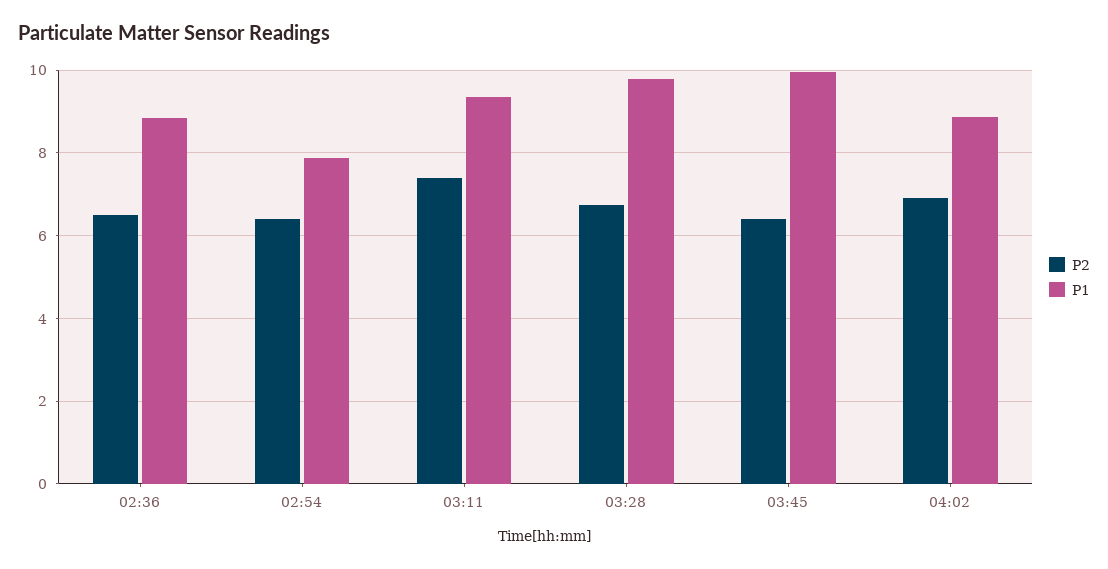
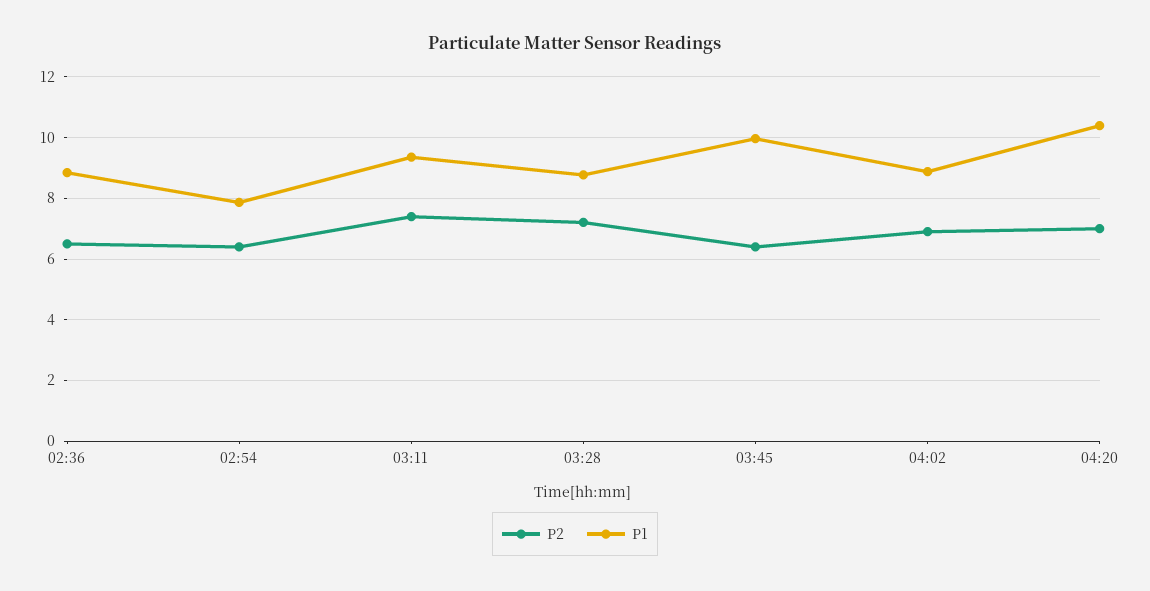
P2, 03:28: 6.8 -> 7.2
P1, 03:28: 9.8 -> 8.8
P2, 04:20: none -> 7
P1, 04:20: none -> 10.4

